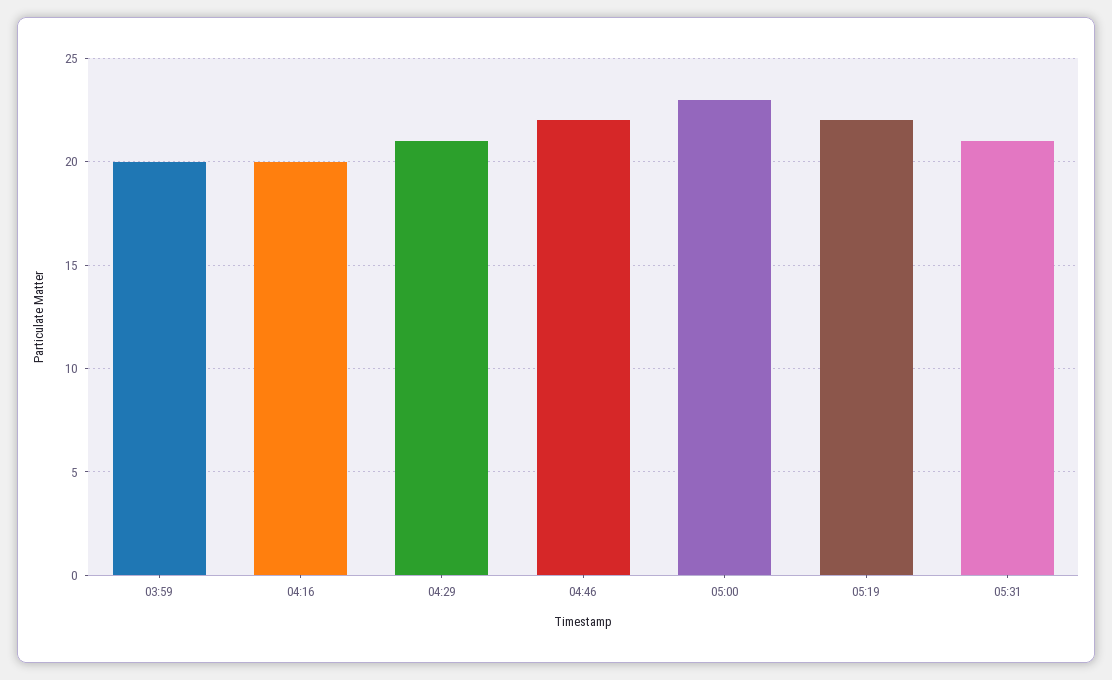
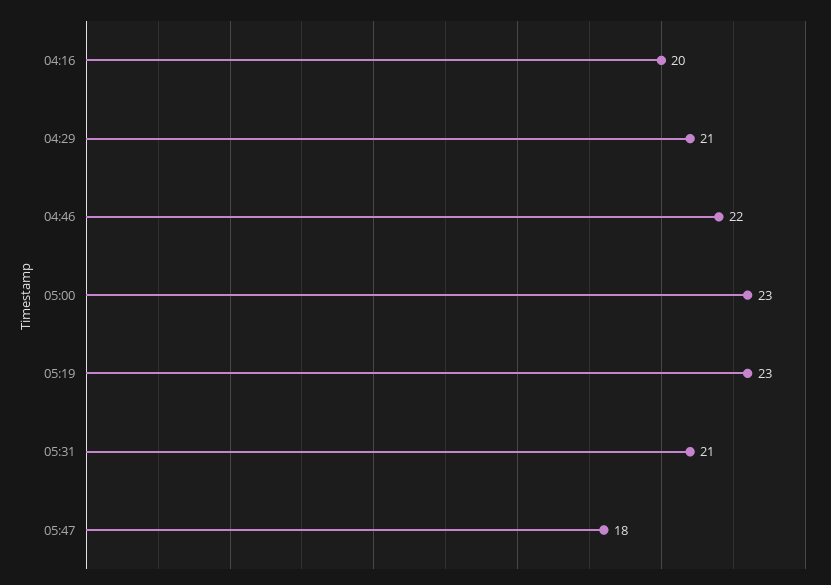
03:59: 20 -> none
05:19: 22 -> 23
05:47: none -> 18

